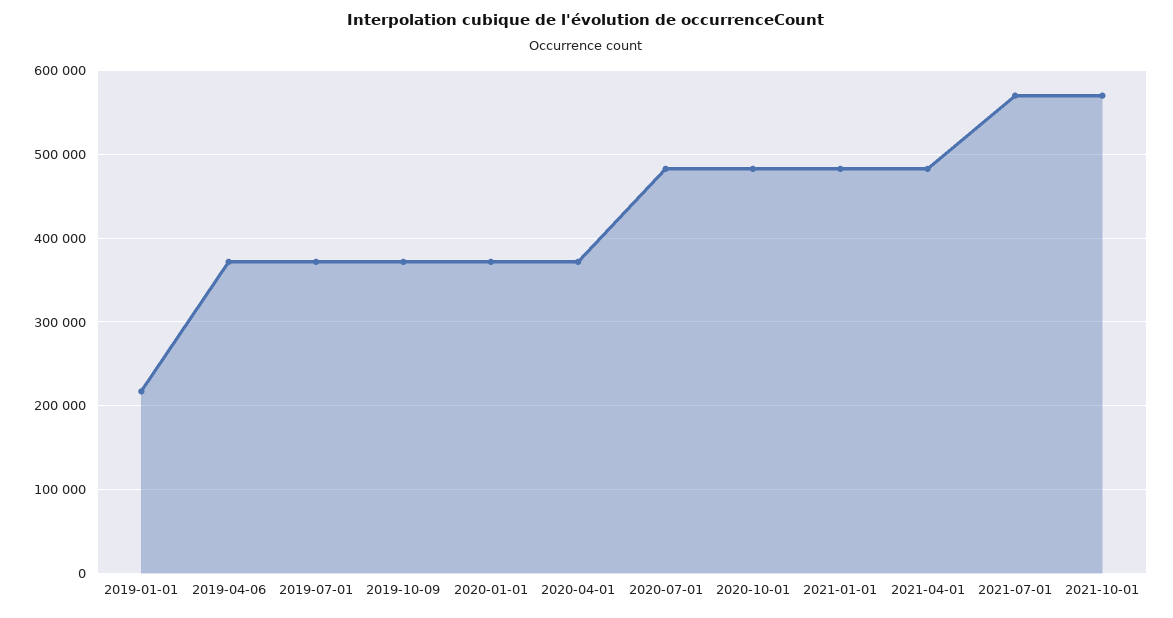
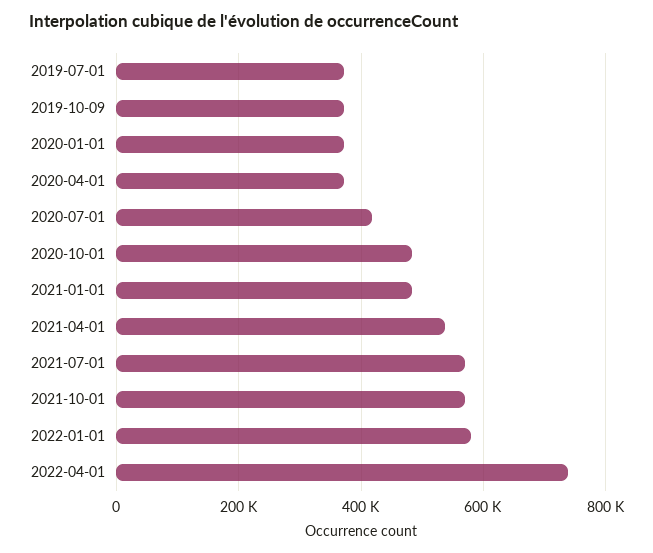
2019-01-01: 220000 -> none
2019-04-06: 370000 -> none
2020-07-01: 480000 -> 420000
2021-04-01: 480000 -> 540000
2022-01-01: none -> 580000
2022-04-01: none -> 740000

